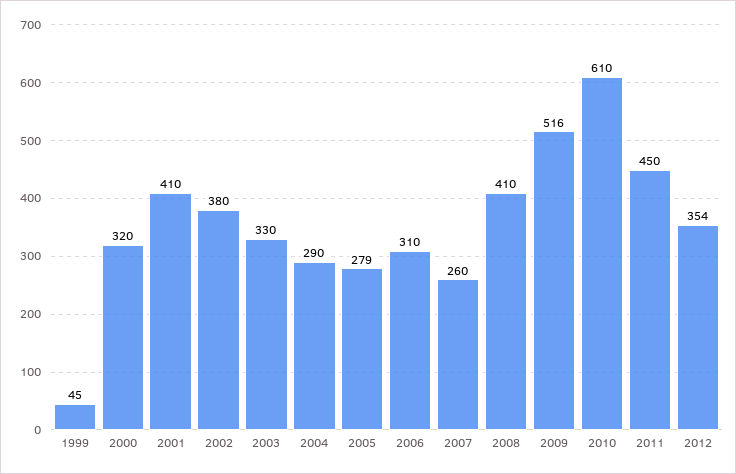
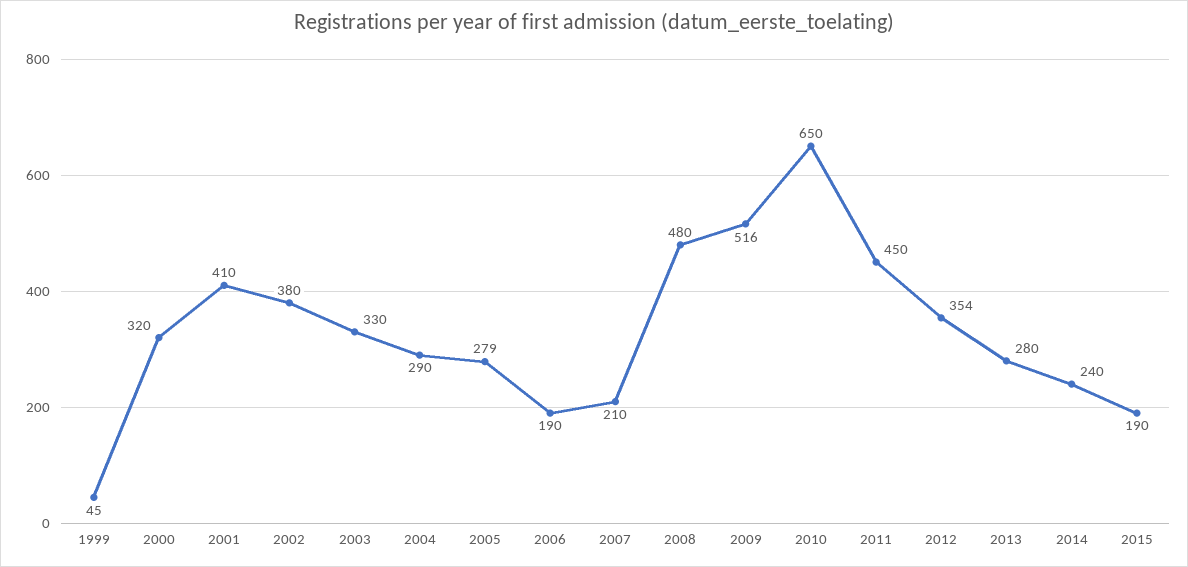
2006: 310 -> 190
2007: 260 -> 210
2008: 410 -> 480
2010: 610 -> 650
2013: none -> 280
2014: none -> 240
2015: none -> 190

